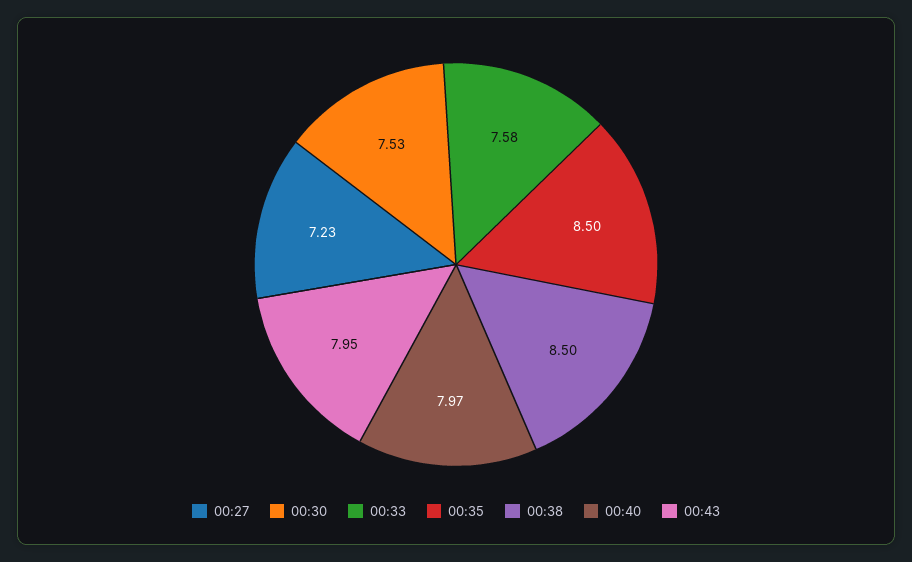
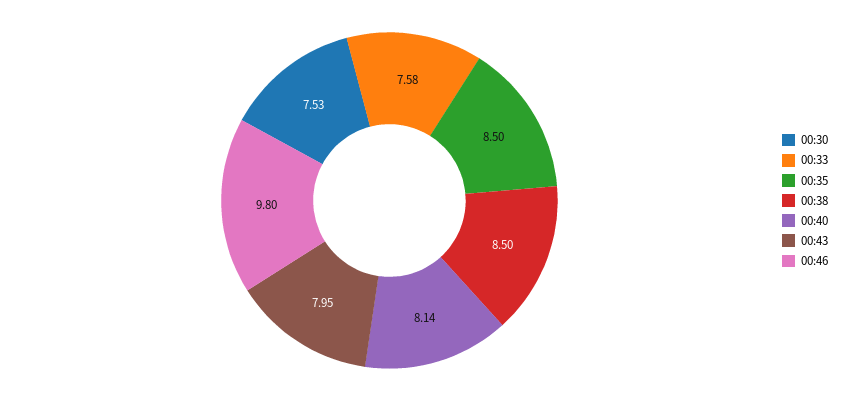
00:27: 7.23 -> none
00:40: 7.97 -> 8.14
00:46: none -> 9.8

